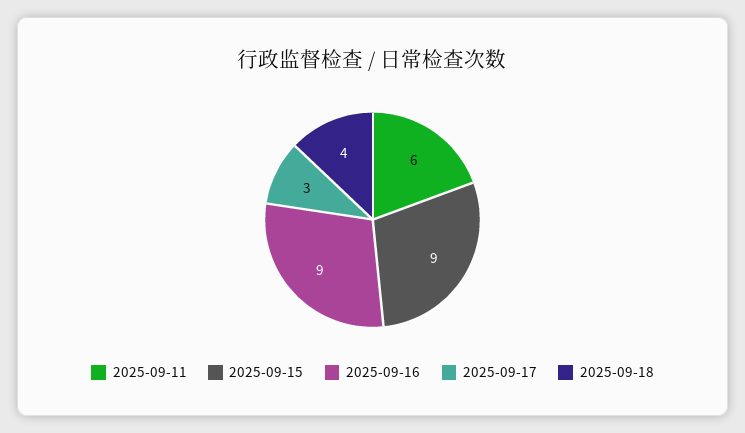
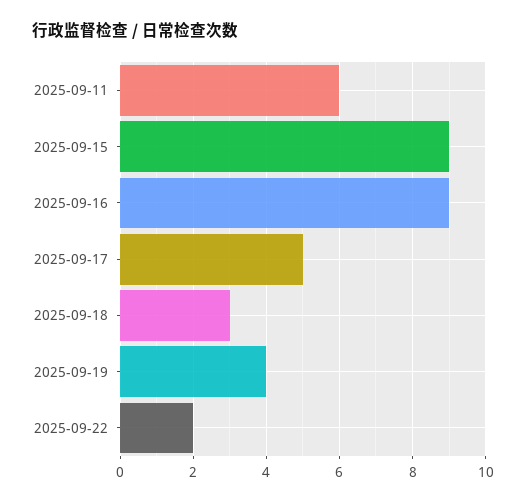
2025-09-17: 3 -> 5
2025-09-18: 4 -> 3
2025-09-19: none -> 4
2025-09-22: none -> 2

